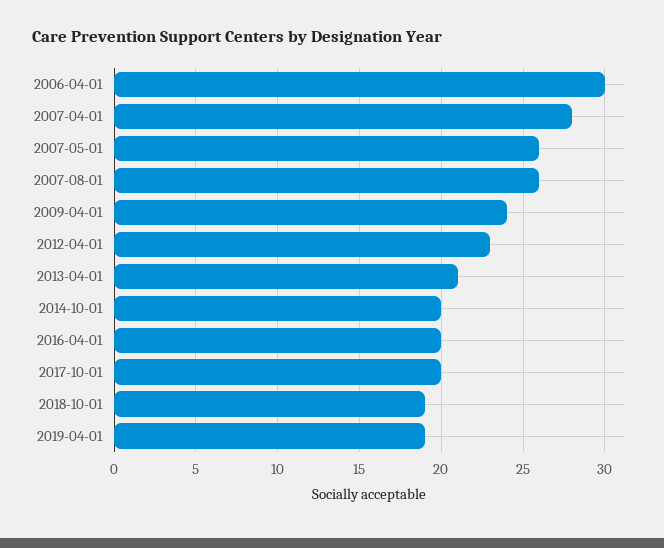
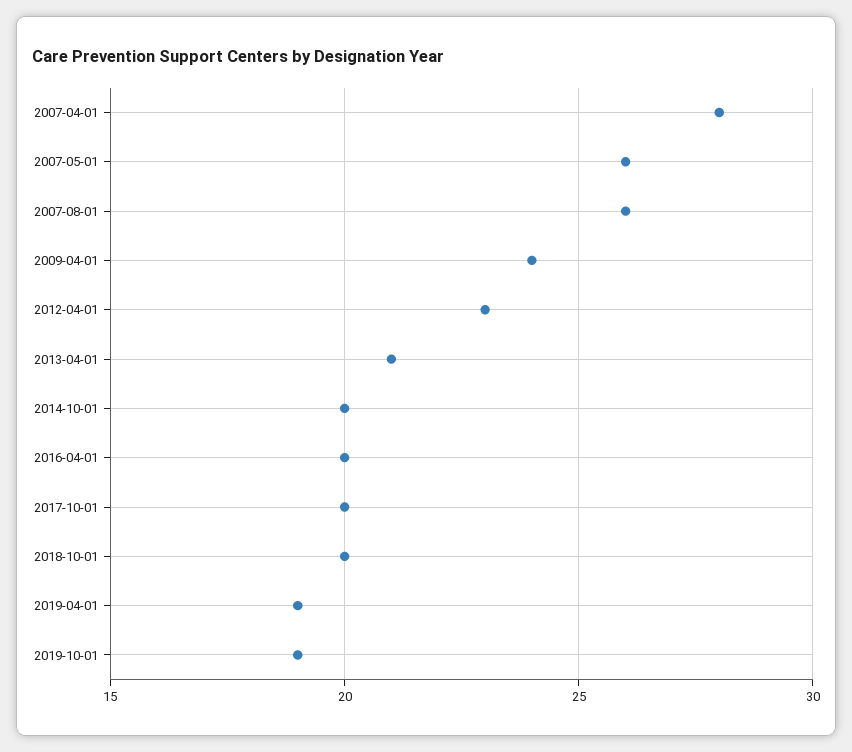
2006-04-01: 30 -> none
2018-10-01: 19 -> 20
2019-10-01: none -> 19

